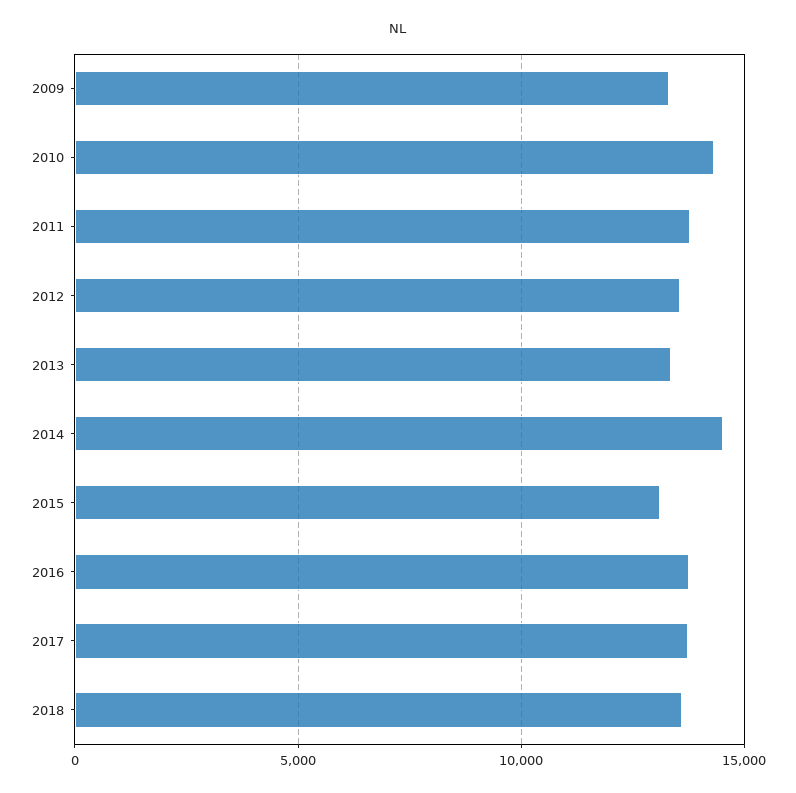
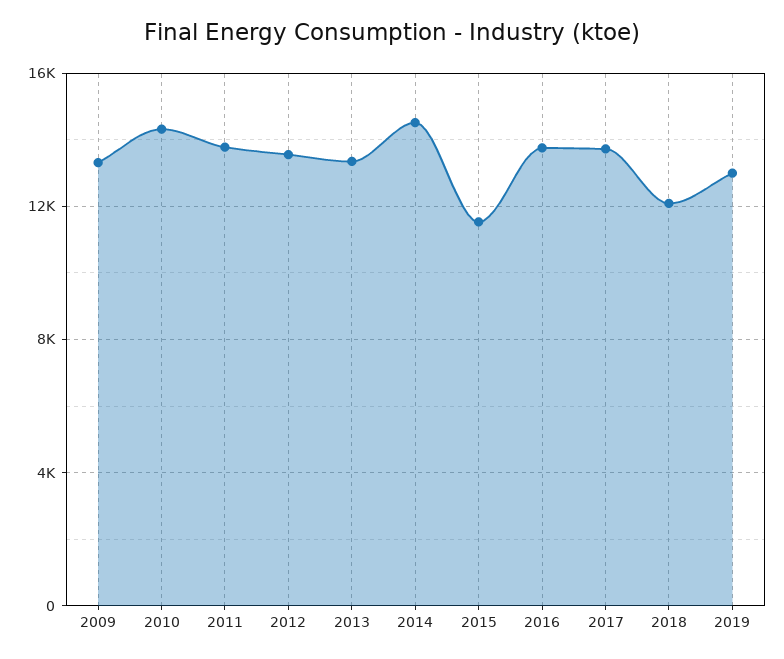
2015: 13000 -> 11500
2018: 13500 -> 12000
2019: none -> 13000

